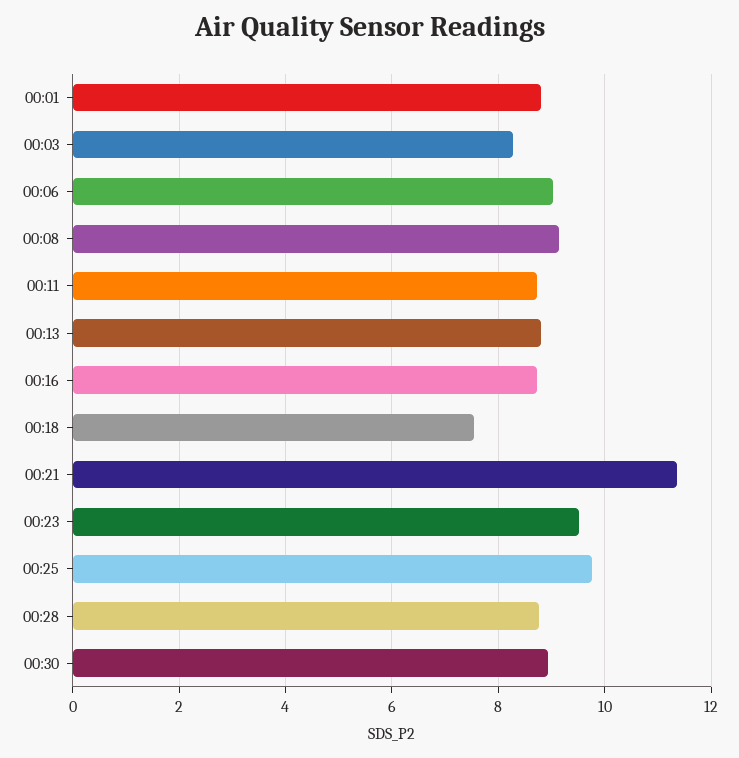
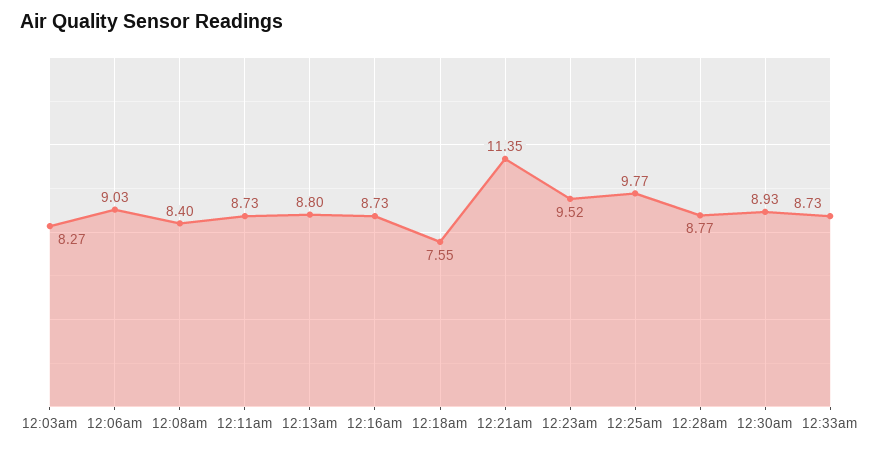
00:01: 8.8 -> none
00:08: 9.2 -> 8.4
12:33am: none -> 8.73

